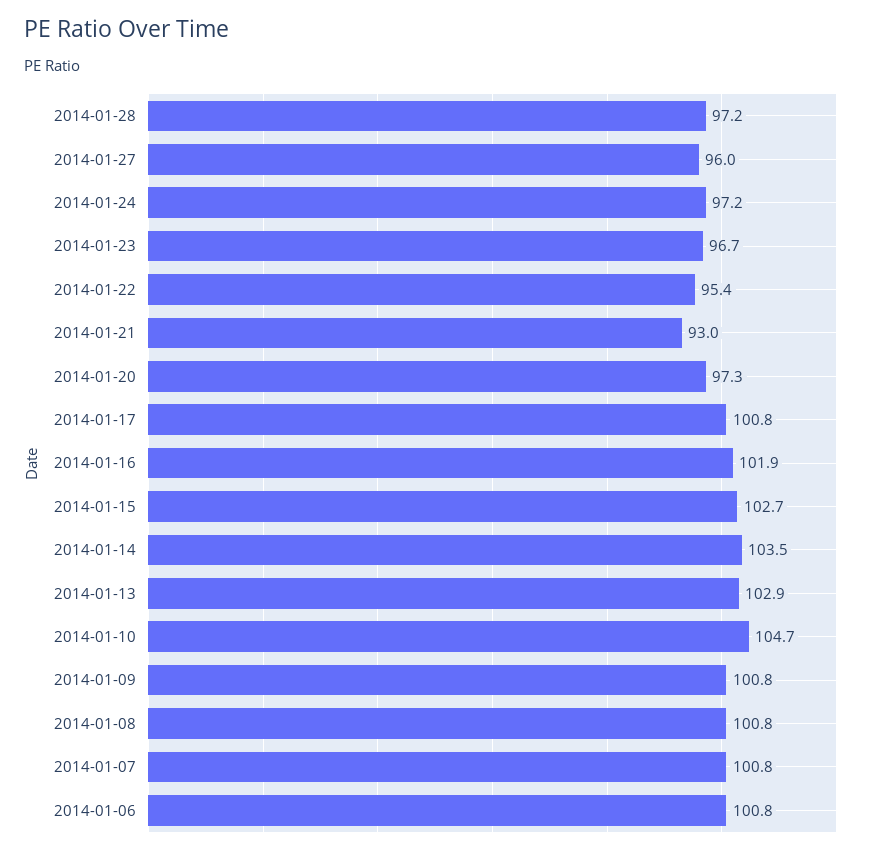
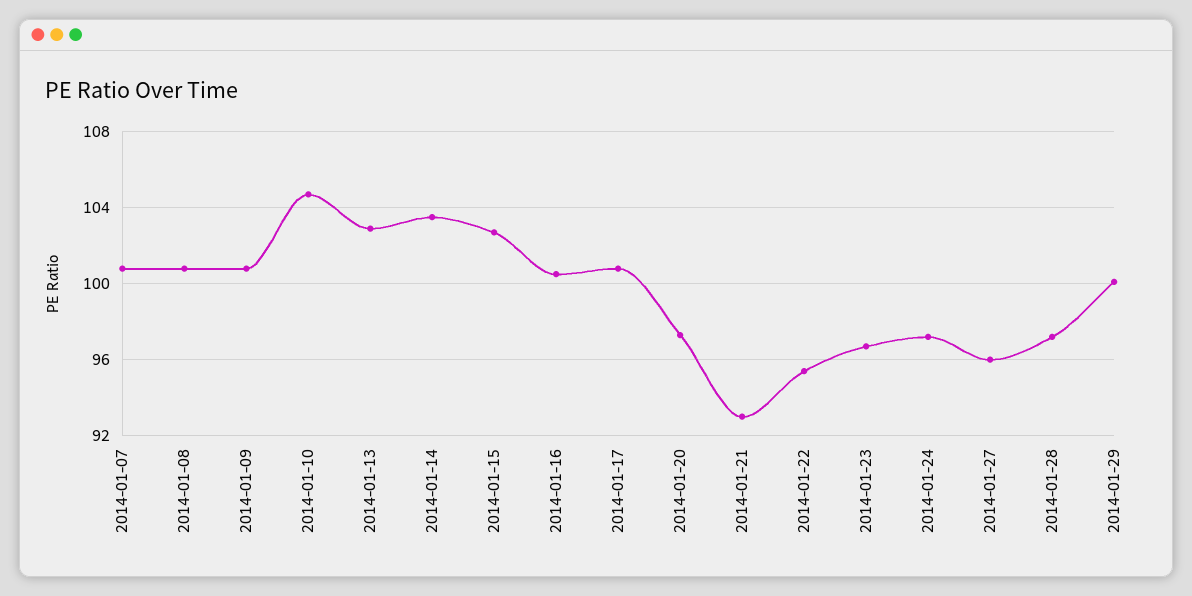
2014-01-16: 101.9 -> 100.5
2014-01-06: 100.8 -> none
2014-01-29: none -> 100

